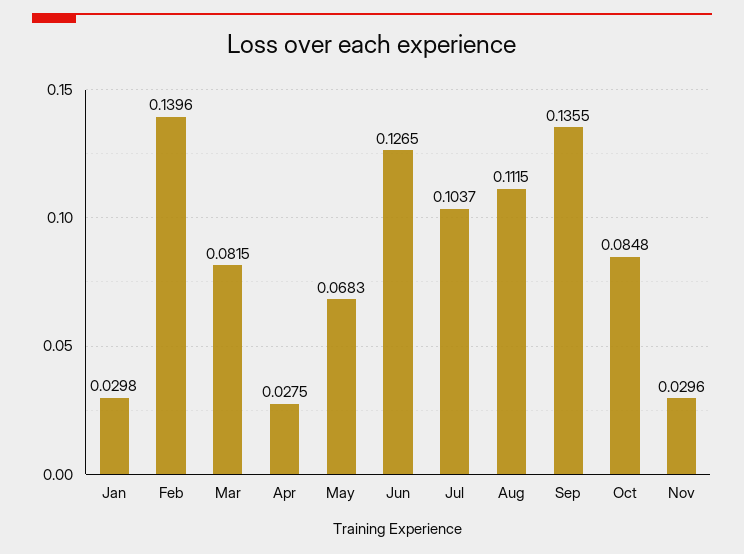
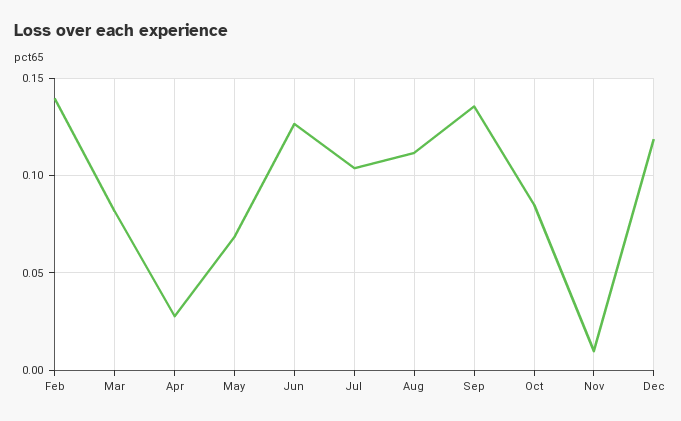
Jan: 0.0298 -> none
Nov: 0.0296 -> 0.01
Dec: none -> 0.12

